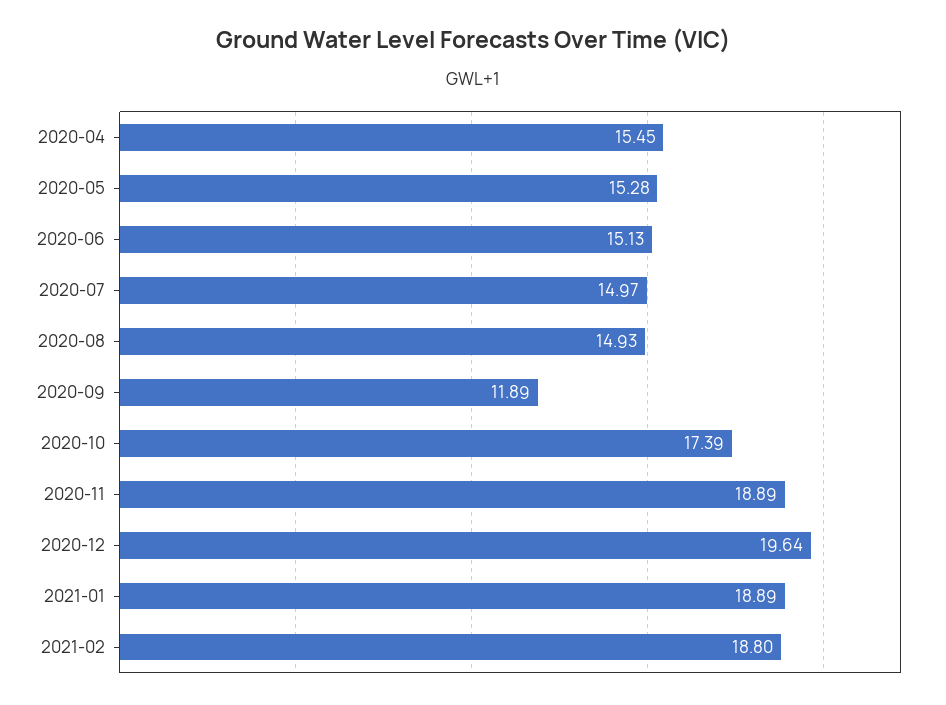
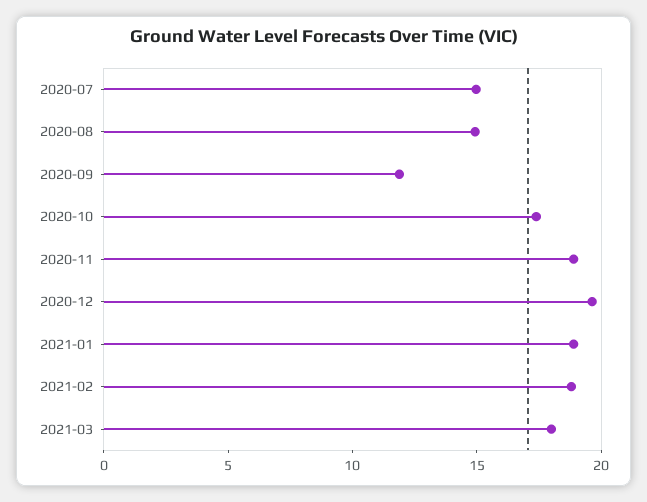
2020-04: 15.45 -> none
2020-05: 15.28 -> none
2020-06: 15.13 -> none
2021-03: none -> 18

